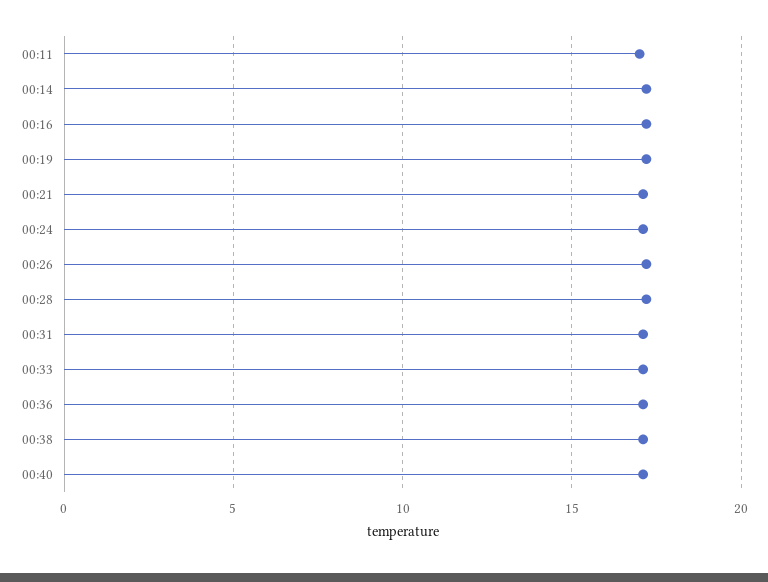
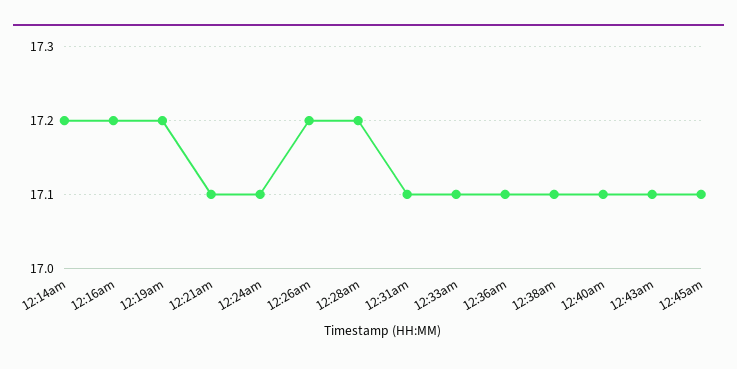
00:11: 17 -> none
12:43am: none -> 17.1
12:45am: none -> 17.1

